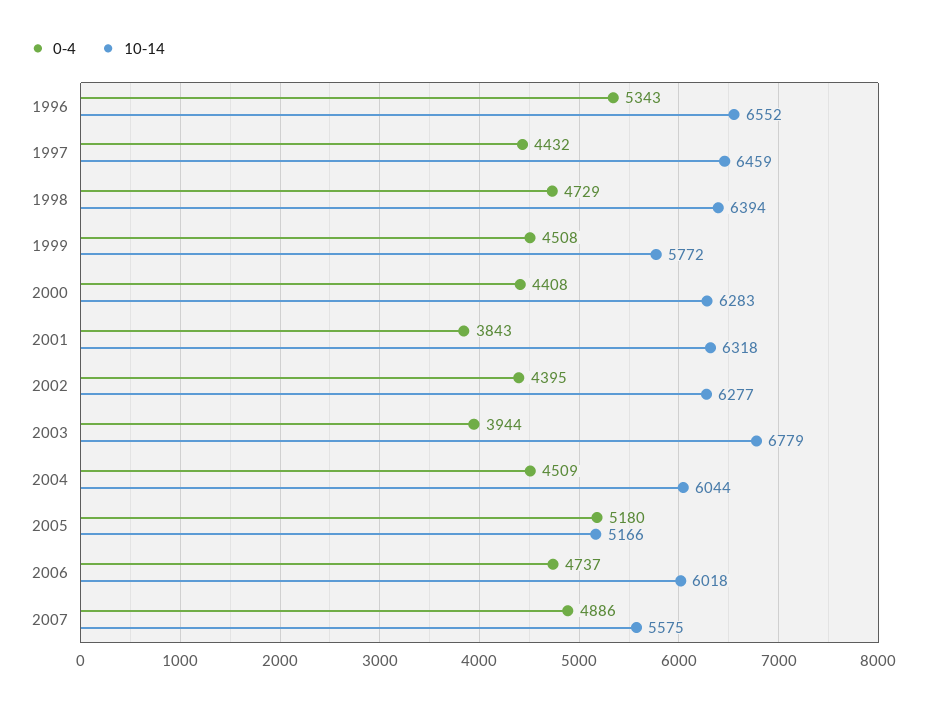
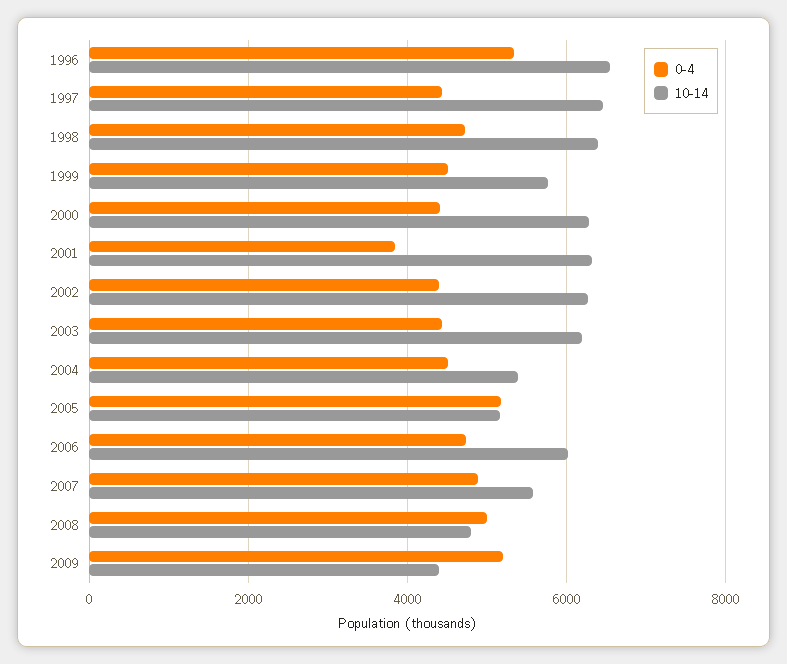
0-4, 2003: 3944 -> 4400
10-14, 2003: 6779 -> 6200
10-14, 2004: 6044 -> 5400
0-4, 2008: none -> 5000
10-14, 2008: none -> 4800
0-4, 2009: none -> 5200
10-14, 2009: none -> 4400

